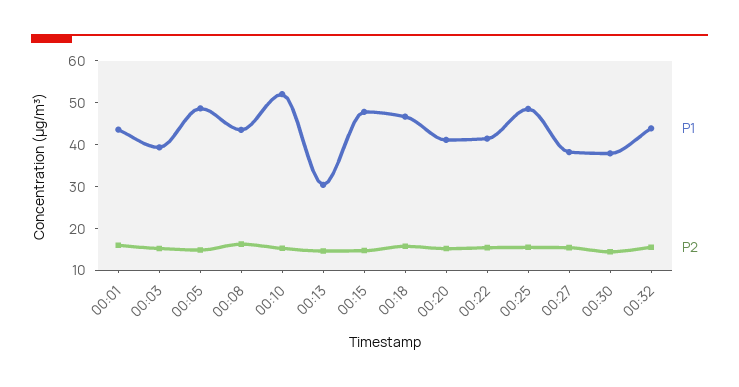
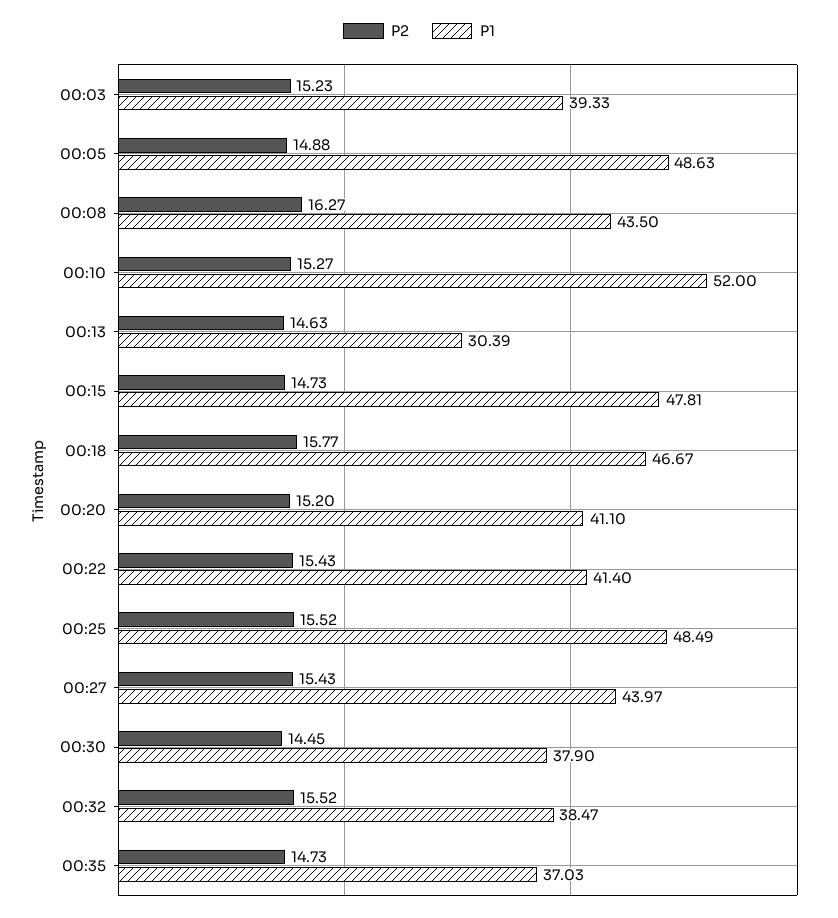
P1, 00:01: 44 -> none
P2, 00:01: 16 -> none
P1, 00:27: 38 -> 43.97
P1, 00:32: 44 -> 38.47
P2, 00:35: none -> 14.73
P1, 00:35: none -> 37.03

